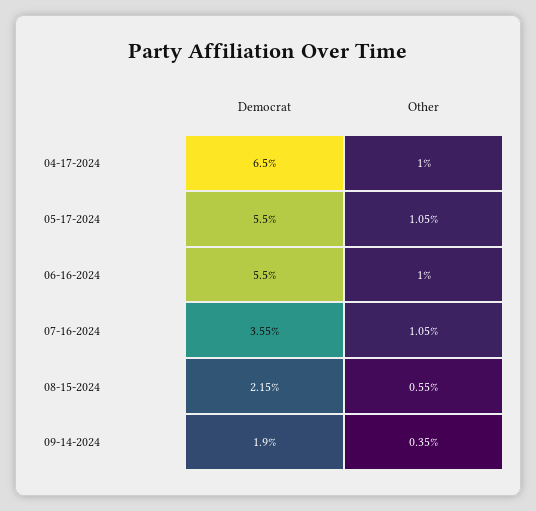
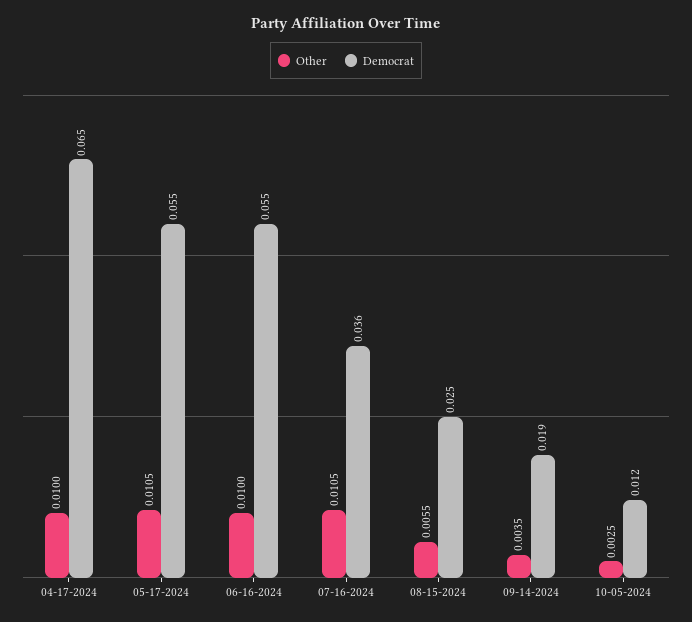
Democrat, 08-15-2024: 0.0215 -> 0.025
Other, 10-05-2024: none -> 0.0025
Democrat, 10-05-2024: none -> 0.012

